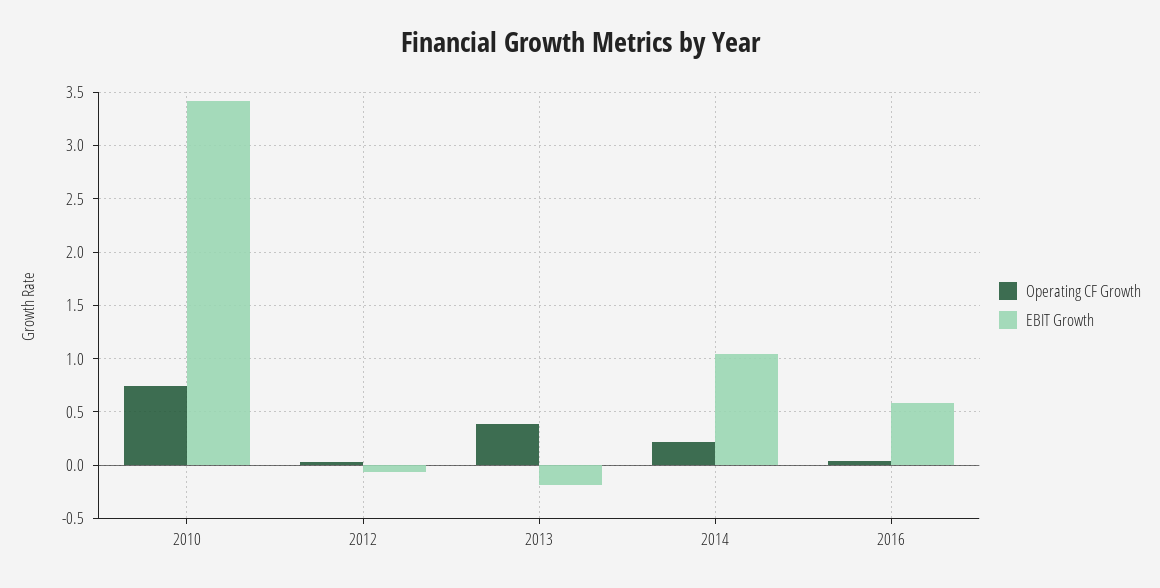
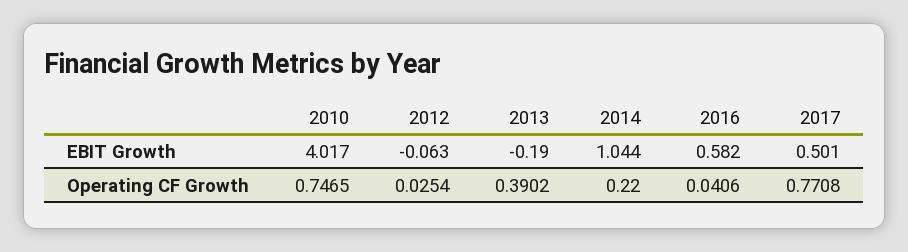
EBIT Growth, 2010: 3.4 -> 4.017
EBIT Growth, 2017: none -> 0.501
Operating CF Growth, 2017: none -> 0.7708

